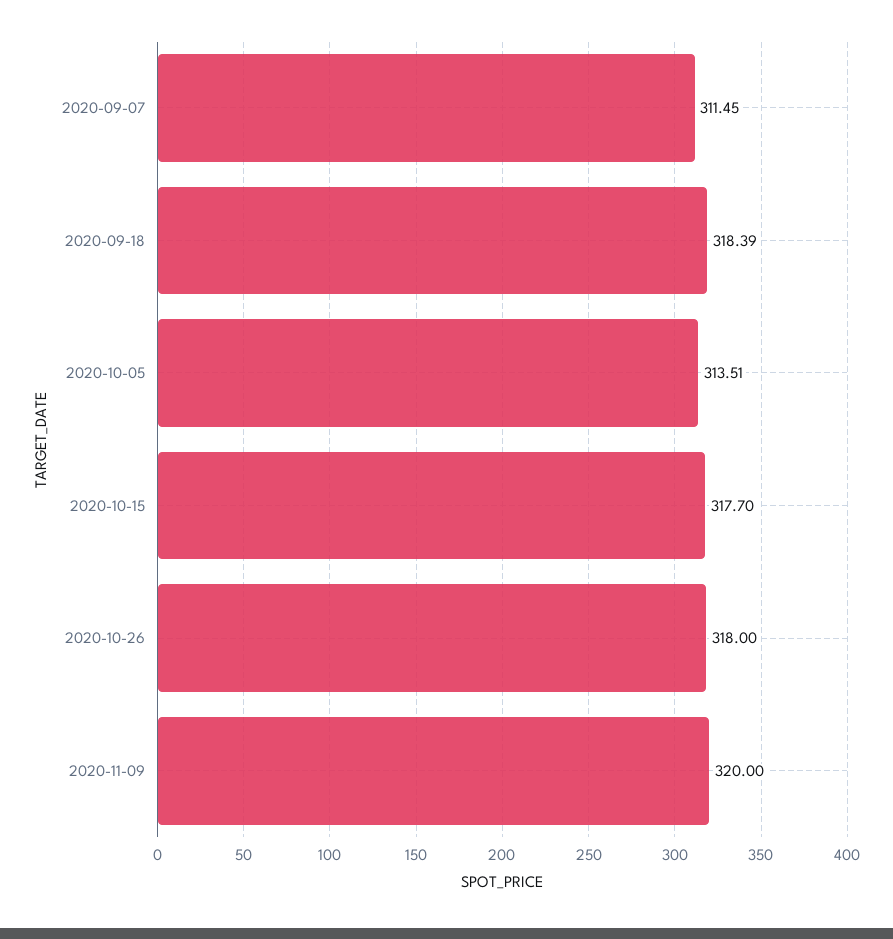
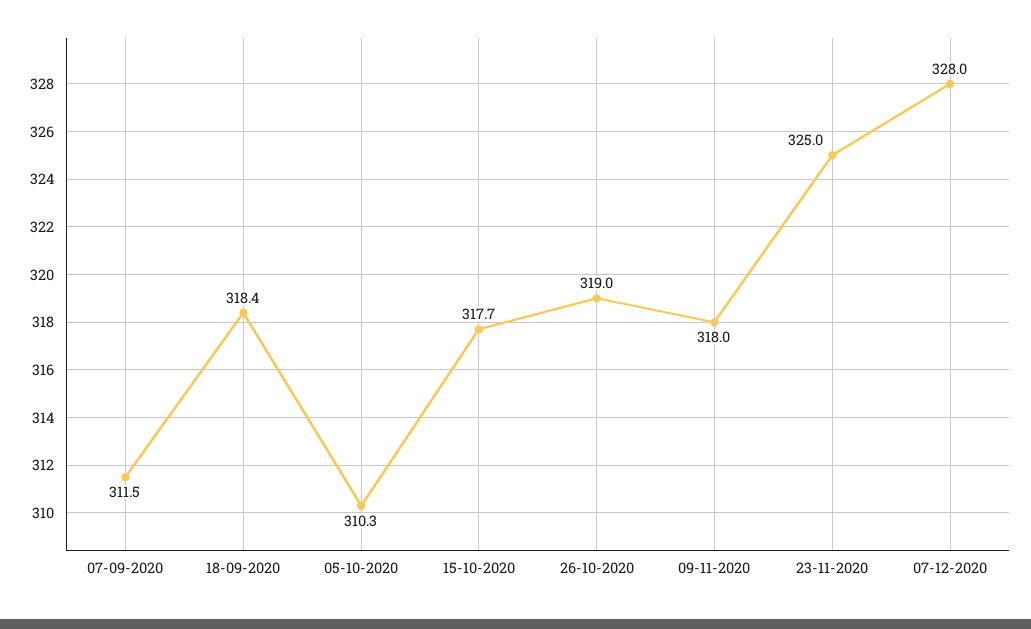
2020-10-05: 313.51 -> 310.3
2020-10-26: 318 -> 319
2020-11-09: 320 -> 318
23-11-2020: none -> 325
07-12-2020: none -> 328

